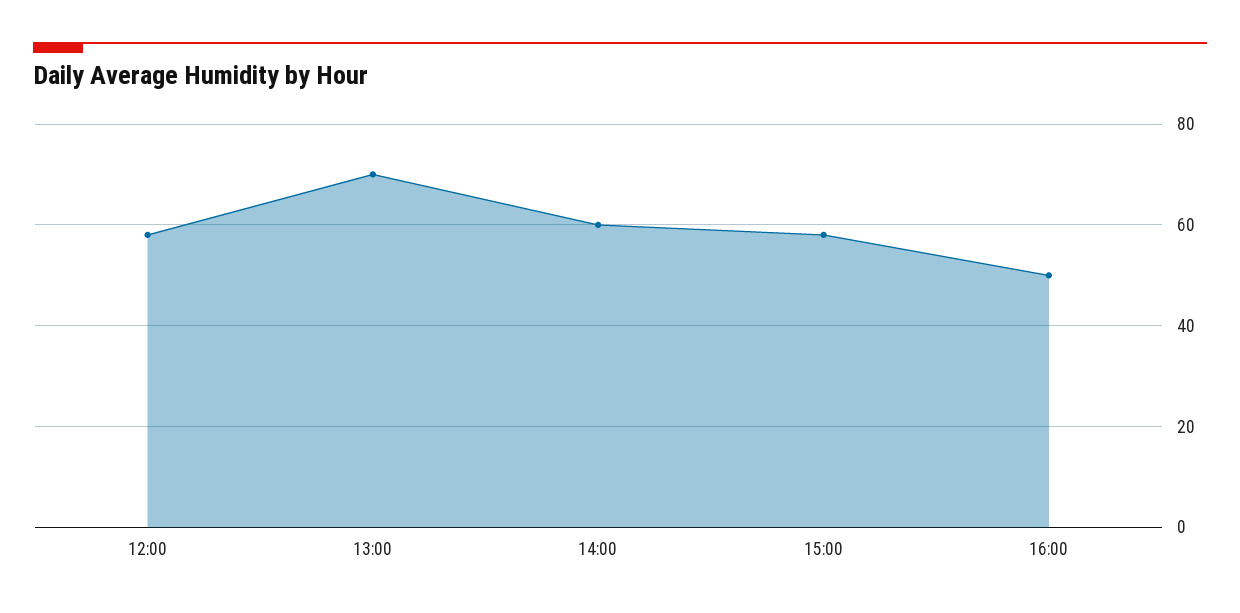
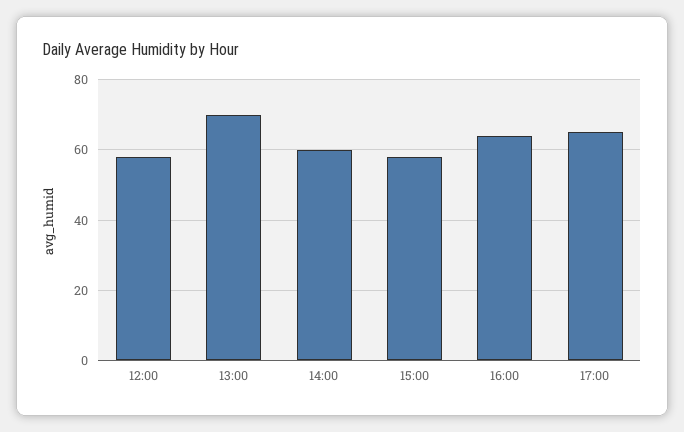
16:00: 50 -> 65
17:00: none -> 65

